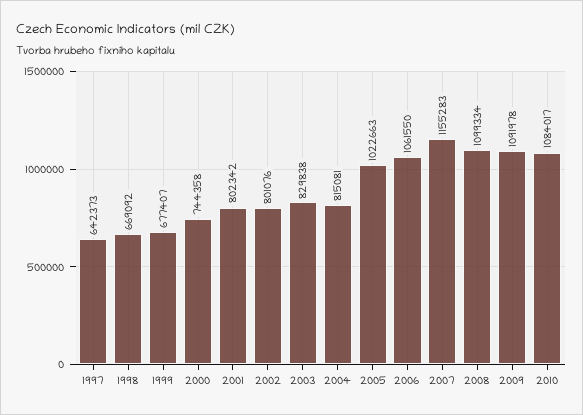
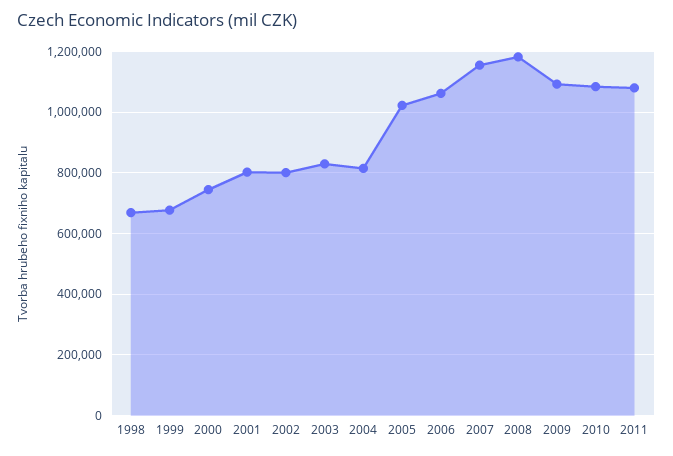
1997: 642373 -> none
2008: 1099334 -> 1180000
2011: none -> 1080000

